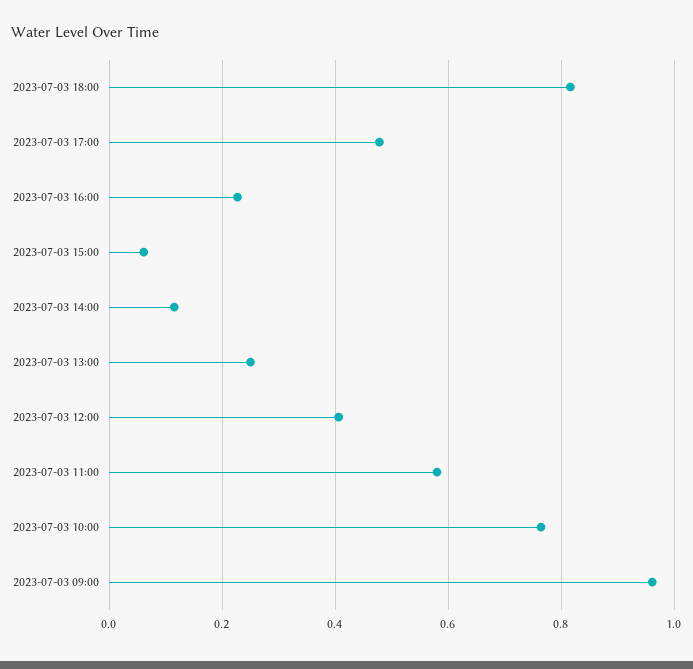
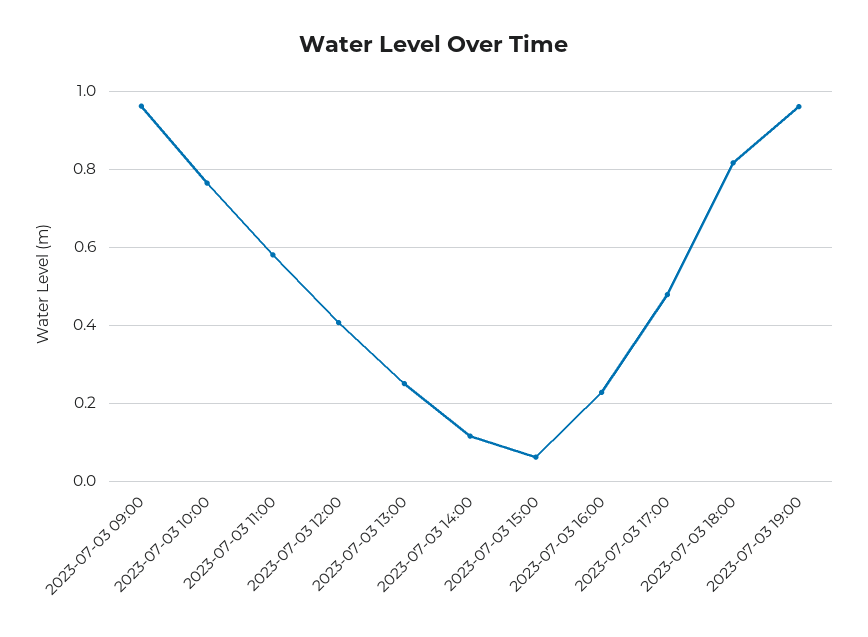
2023-07-03 19:00: none -> 0.96

